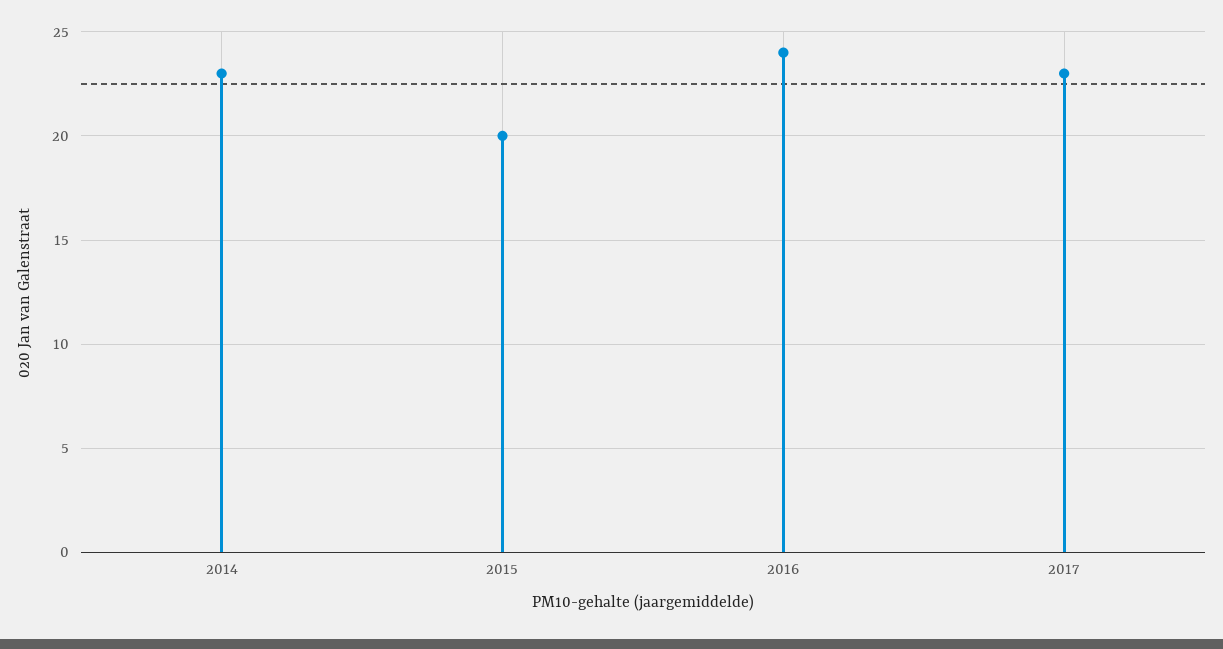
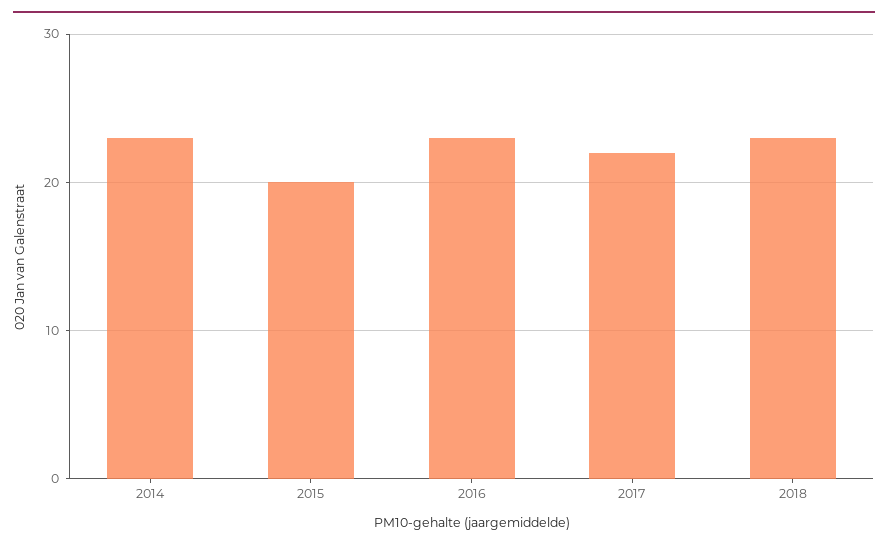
2016: 24 -> 23
2017: 23 -> 22
2018: none -> 23

